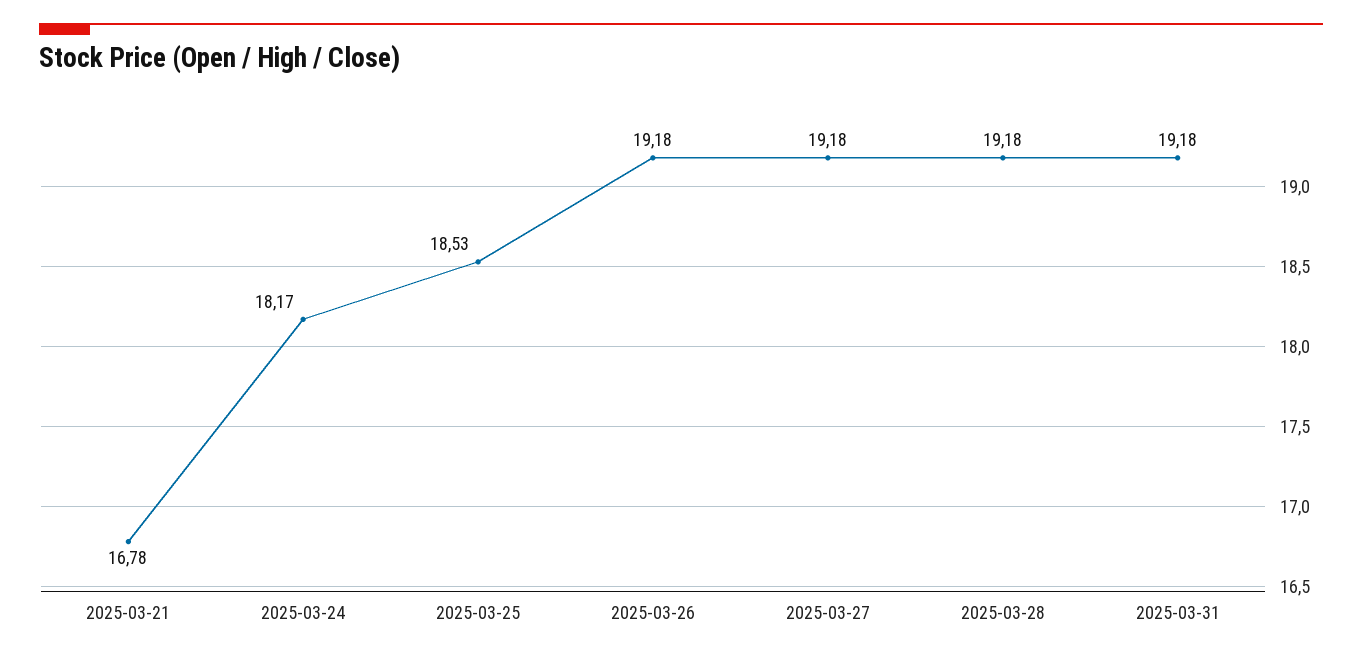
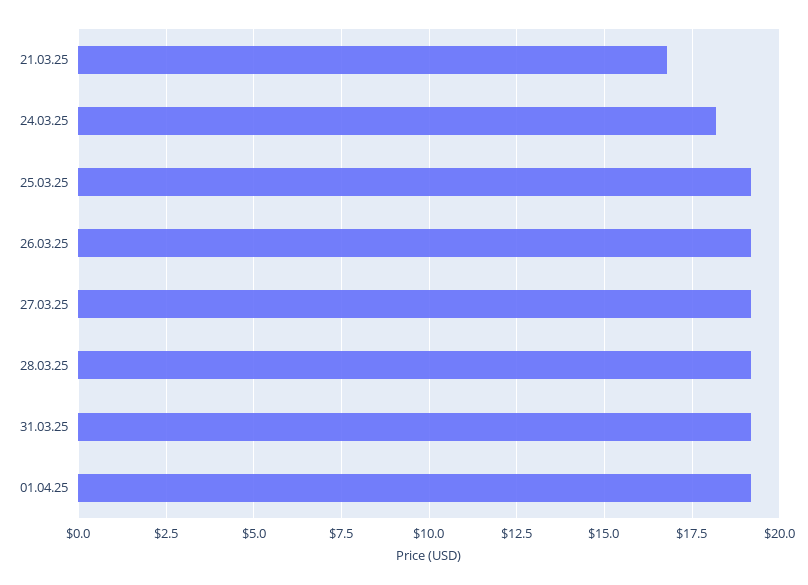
2025-03-25: 18.53 -> 19.25
01.04.25: none -> 19.25

